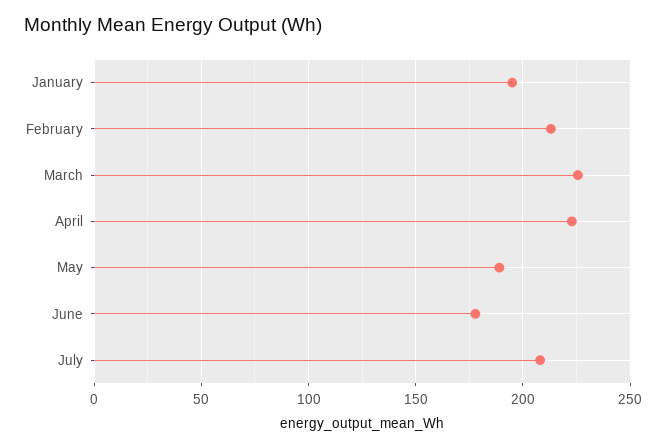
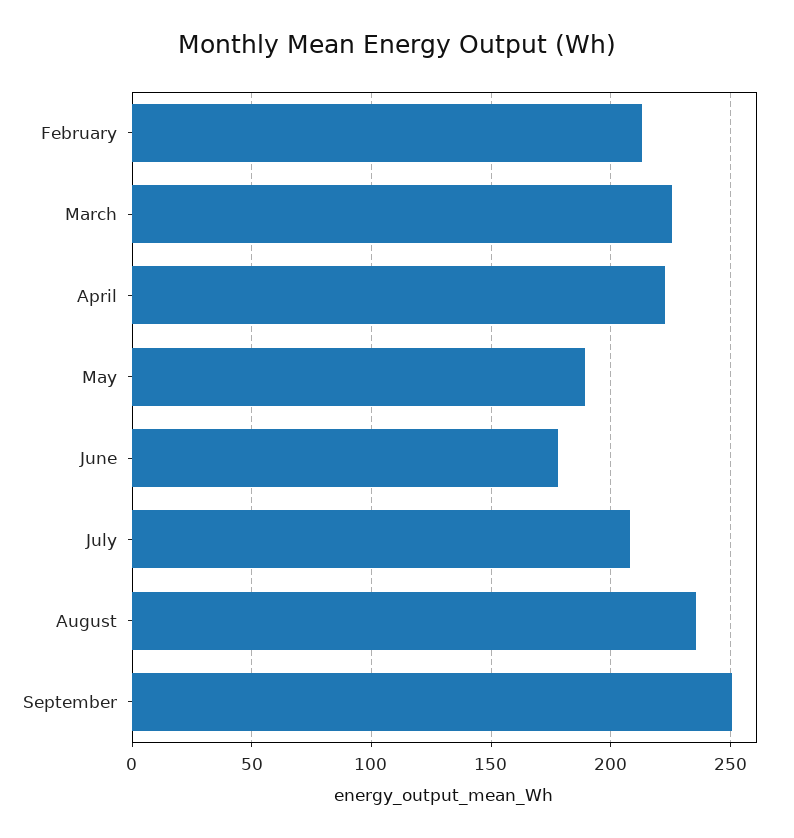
January: 195 -> none
August: none -> 235
September: none -> 250

